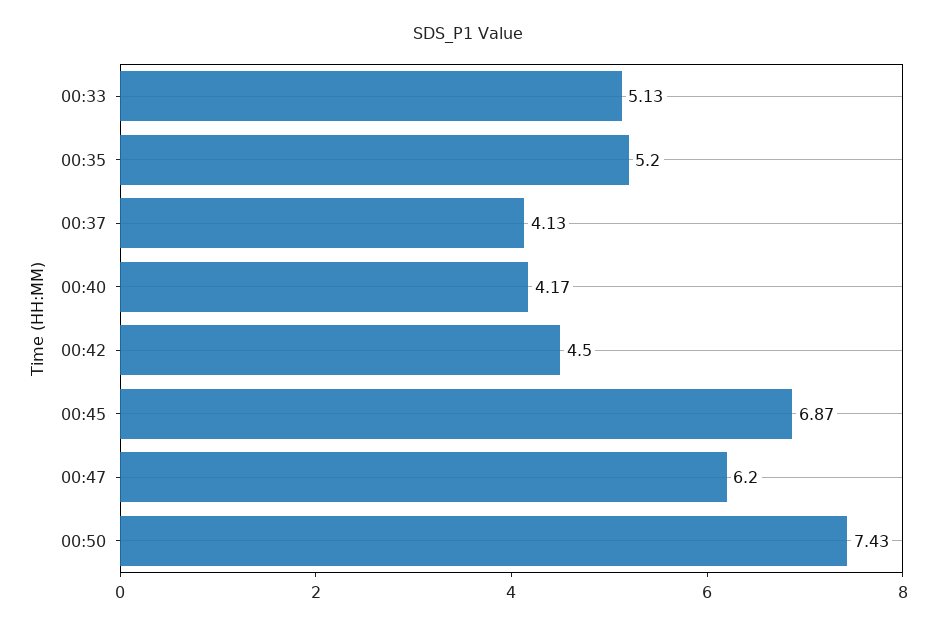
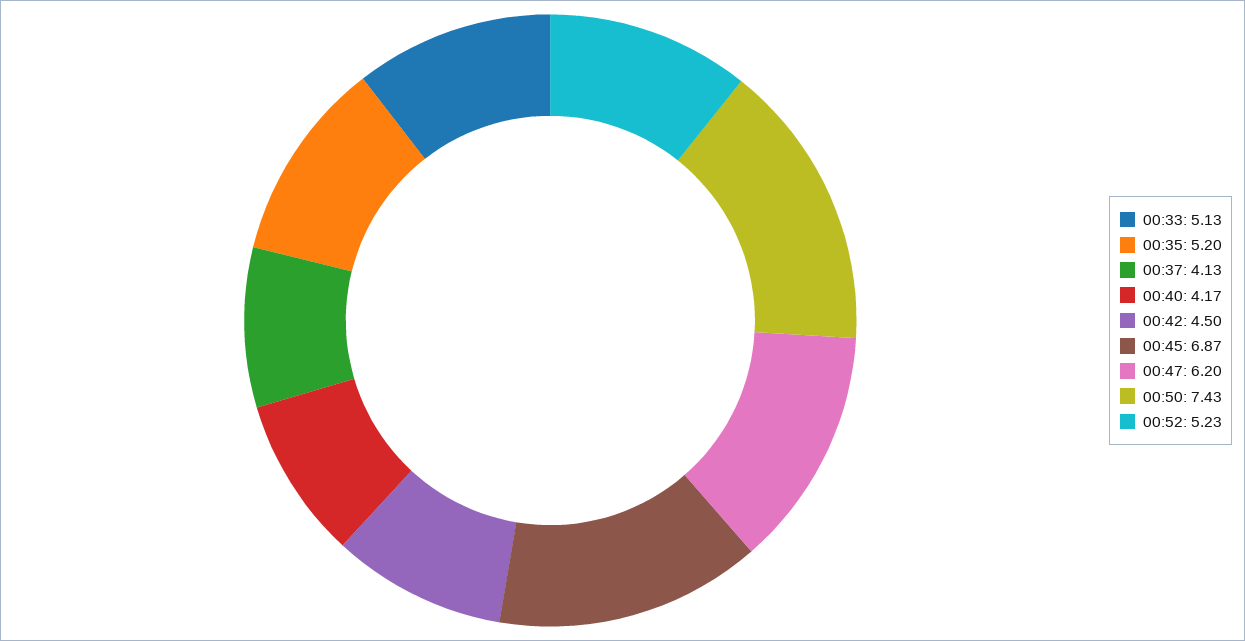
00:52: none -> 5.23

